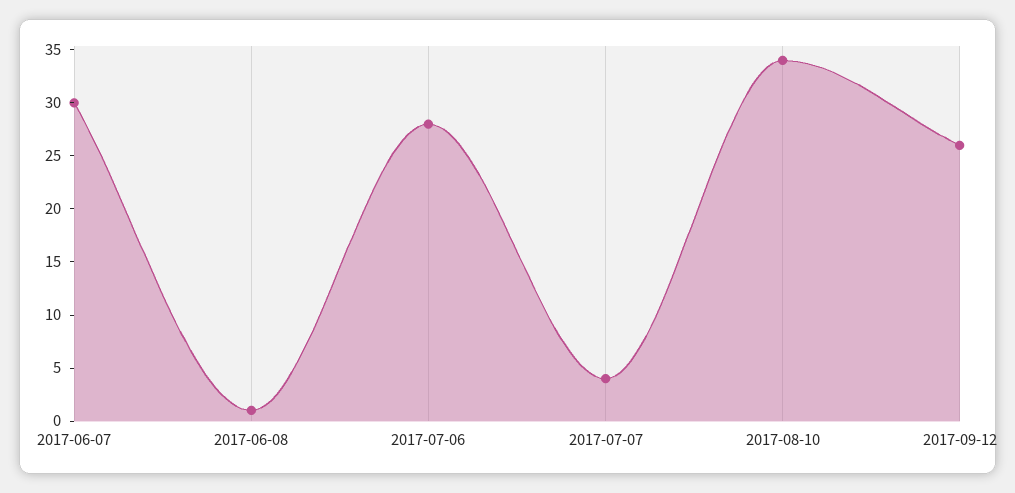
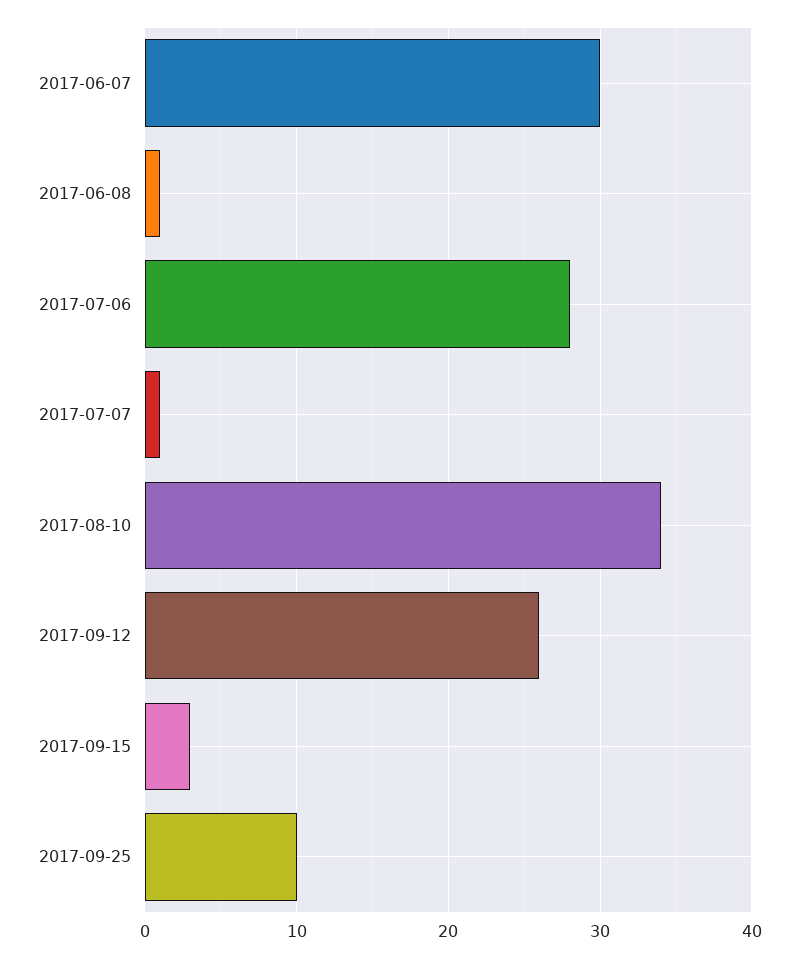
2017-07-07: 4 -> 1
2017-09-15: none -> 3
2017-09-25: none -> 10

